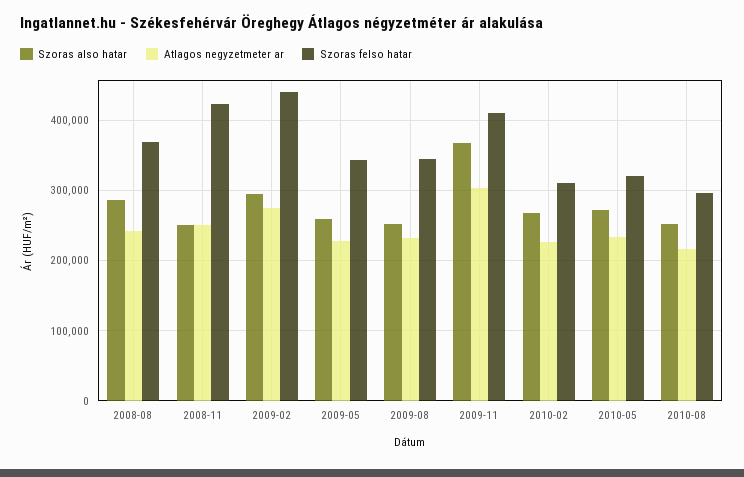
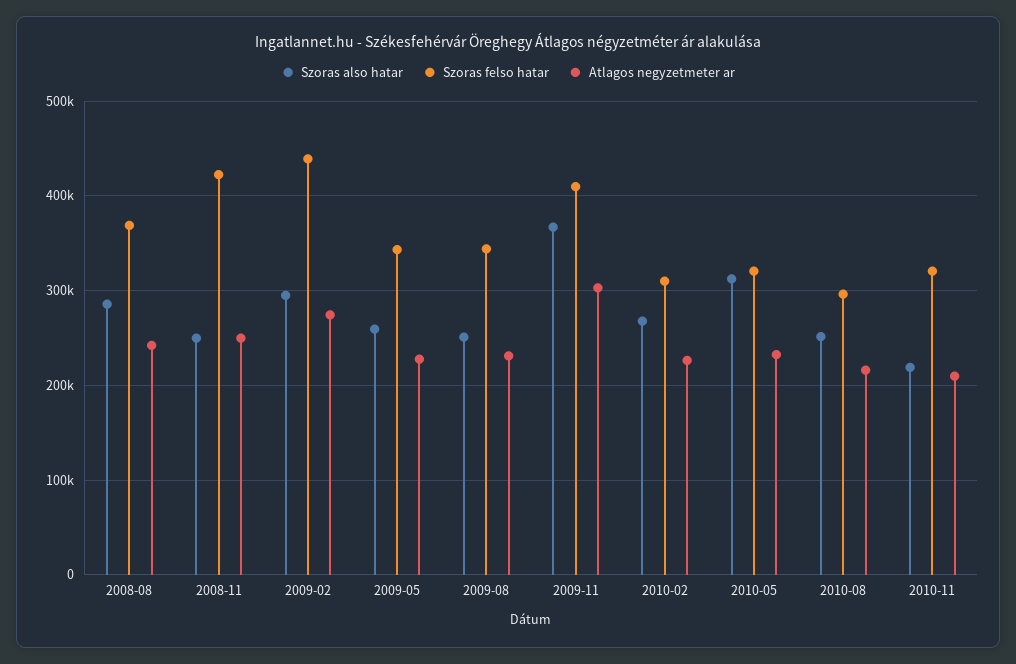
Szoras also hatar, 2010-05: 270000 -> 310000
Szoras also hatar, 2010-11: none -> 220000
Szoras felso hatar, 2010-11: none -> 320000
Atlagos negyzetmeter ar, 2010-11: none -> 210000

